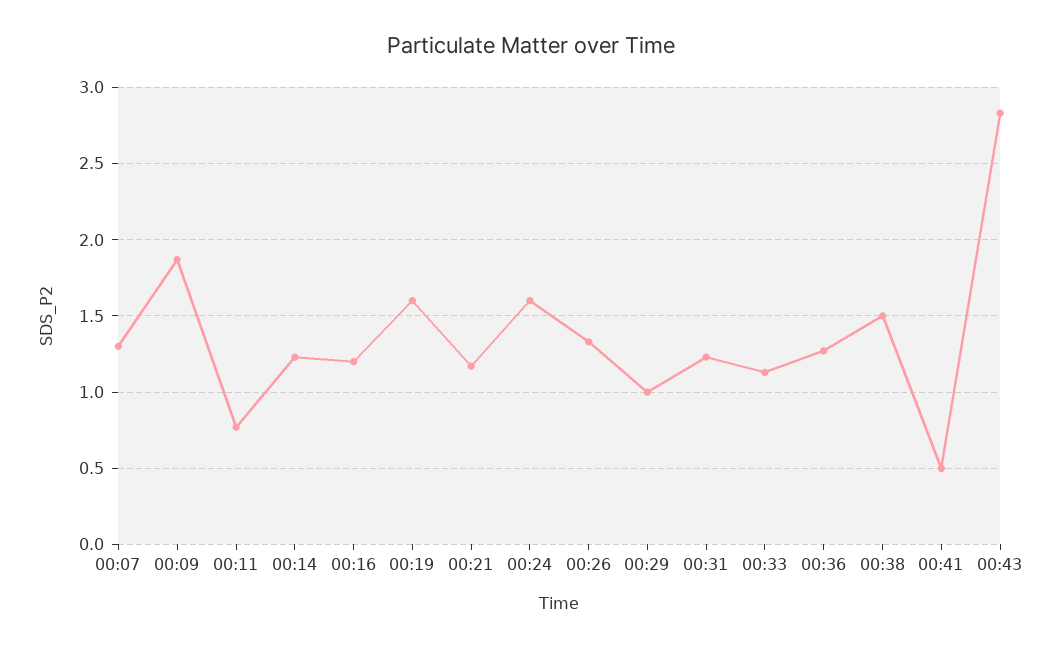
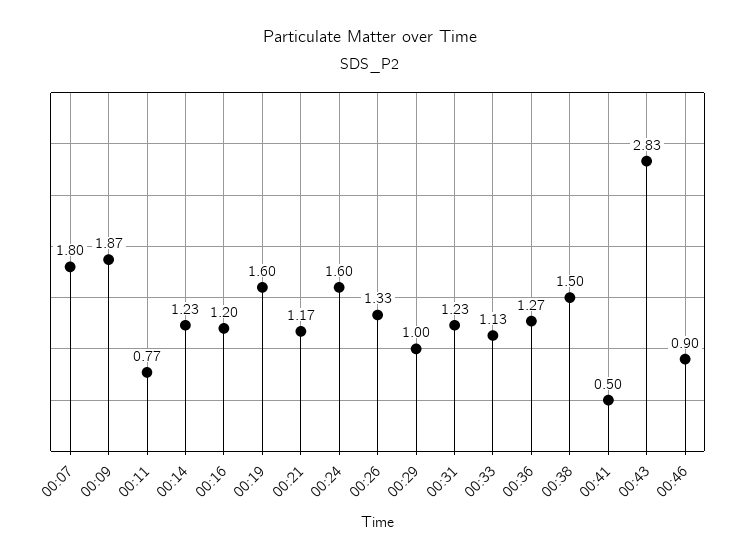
00:07: 1.3 -> 1.8
00:46: none -> 0.9

